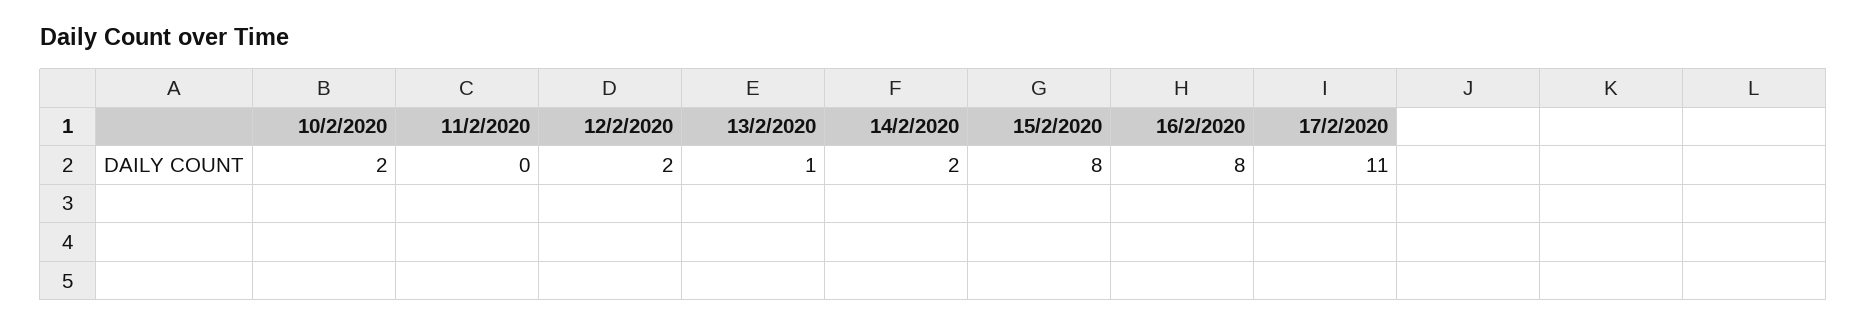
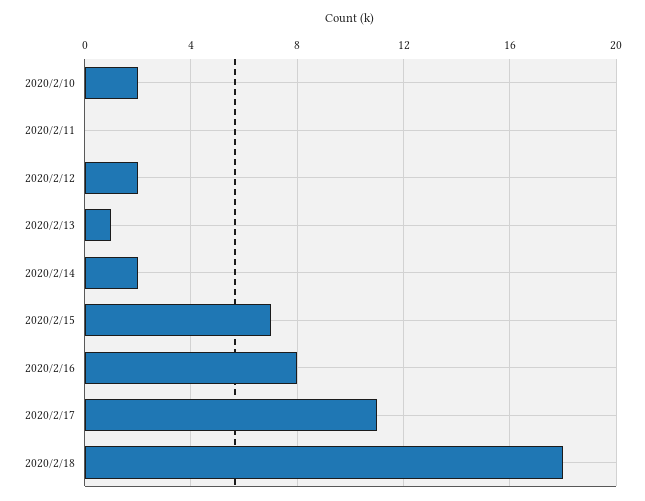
15/2/2020: 8 -> 7
2020/2/18: none -> 18

